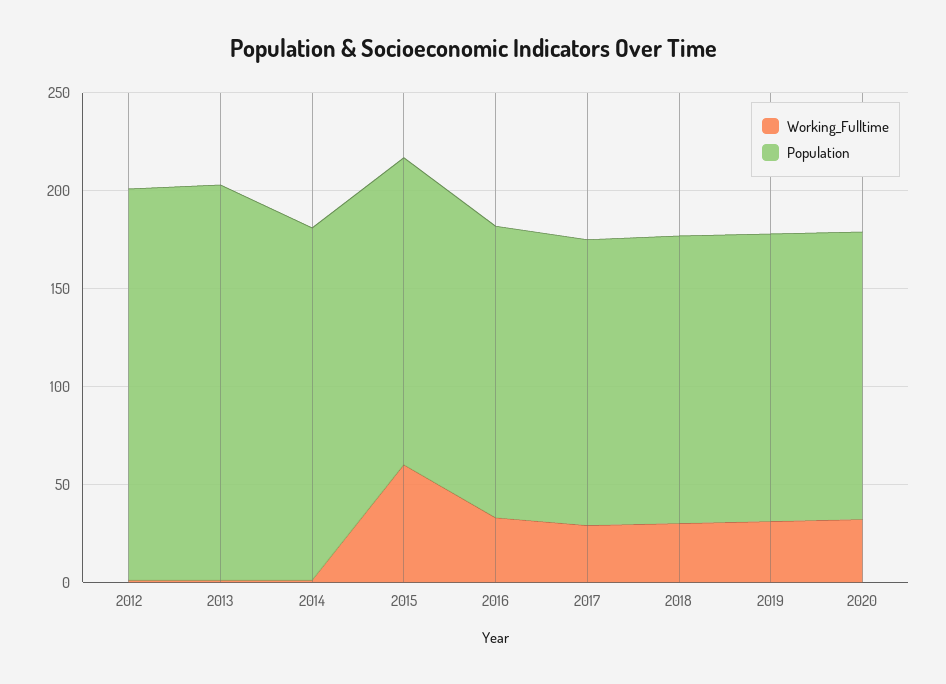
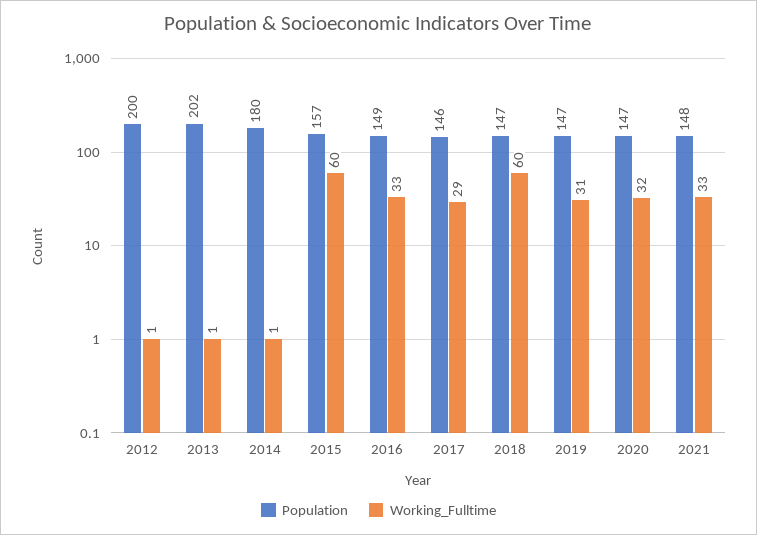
Working_Fulltime, 2018: 30 -> 60
Population, 2021: none -> 148
Working_Fulltime, 2021: none -> 33

